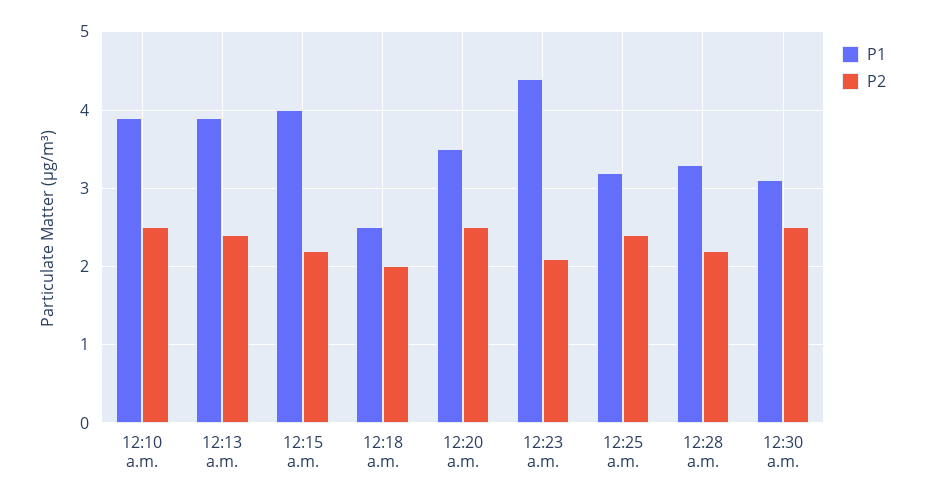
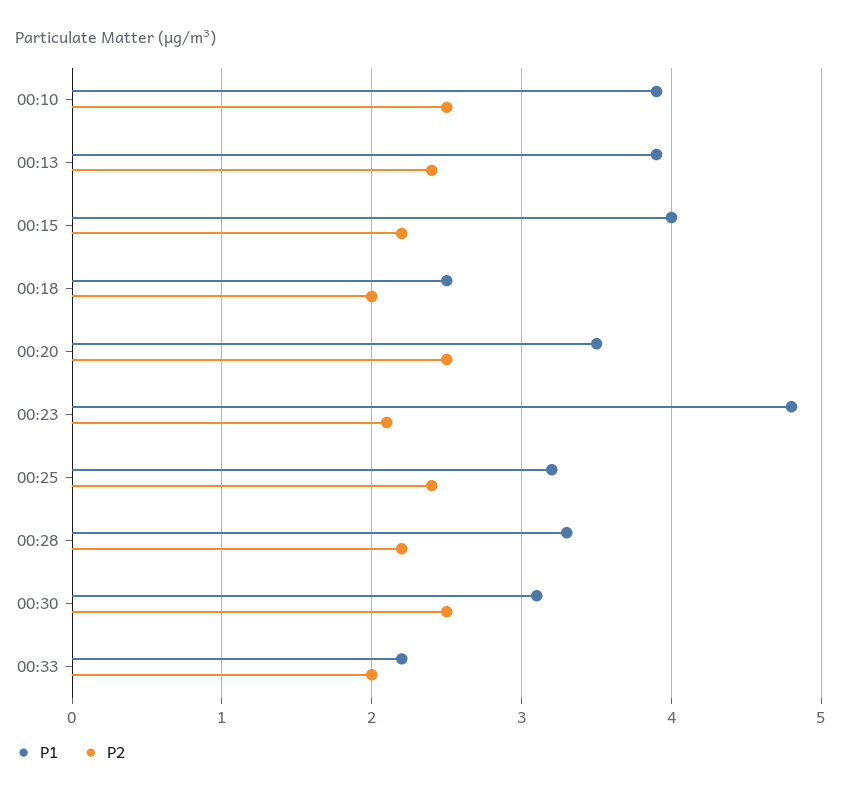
P1, 12:23 a.m.: 4.4 -> 4.8
P1, 00:33: none -> 2.2
P2, 00:33: none -> 2

